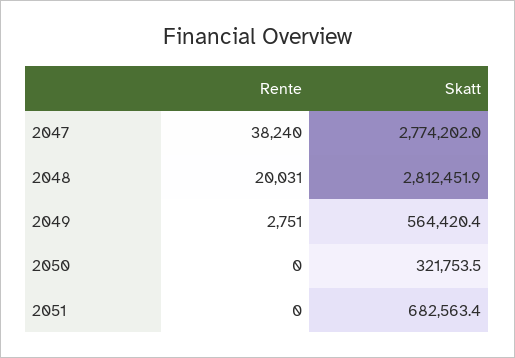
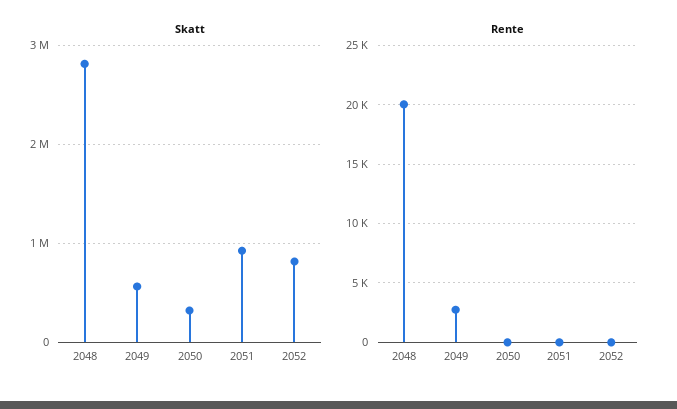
Rente, 2047: 38240 -> none
Skatt, 2047: 2774202 -> none
Skatt, 2051: 682563.4 -> 900000
Skatt, 2052: none -> 800000
Rente, 2052: none -> 0

